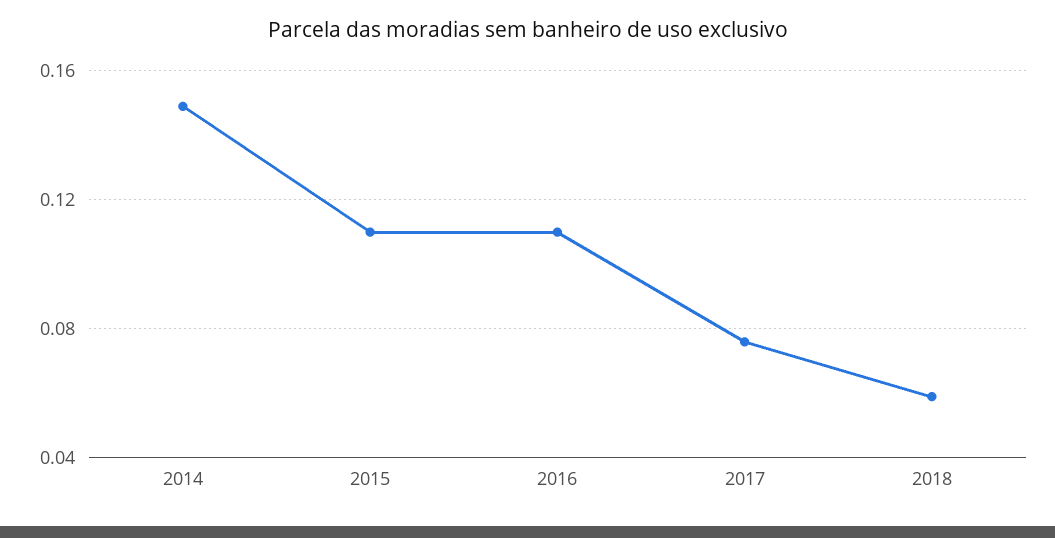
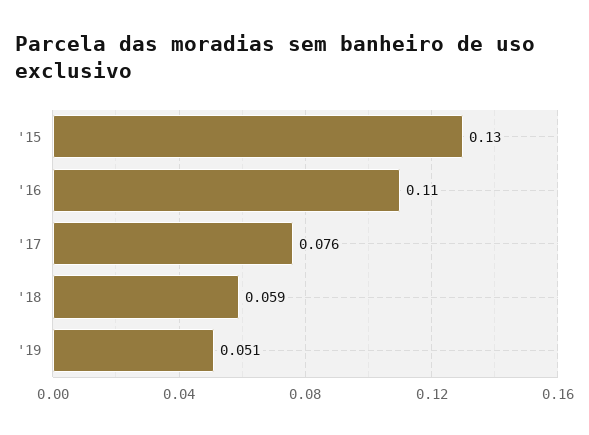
2014: 0.15 -> none
2015: 0.11 -> 0.13
'19: none -> 0.051

